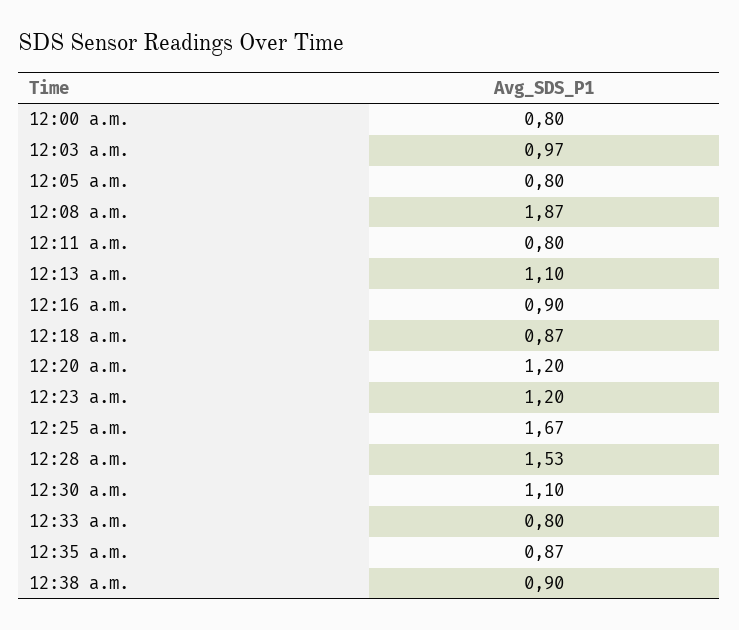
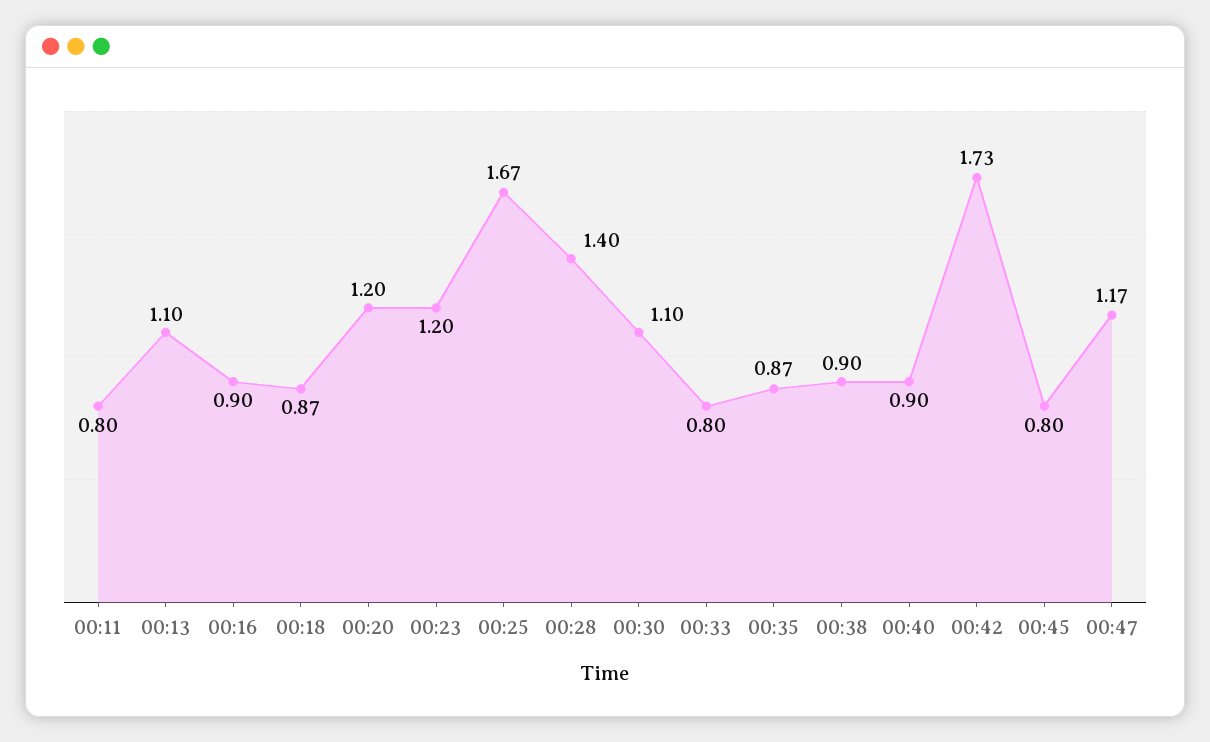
12:00 a.m.: 0.8 -> none
12:03 a.m.: 0.97 -> none
12:05 a.m.: 0.8 -> none
12:08 a.m.: 1.87 -> none
12:28 a.m.: 1.53 -> 1.4
00:40: none -> 0.9
00:42: none -> 1.73
00:45: none -> 0.8
00:47: none -> 1.17

